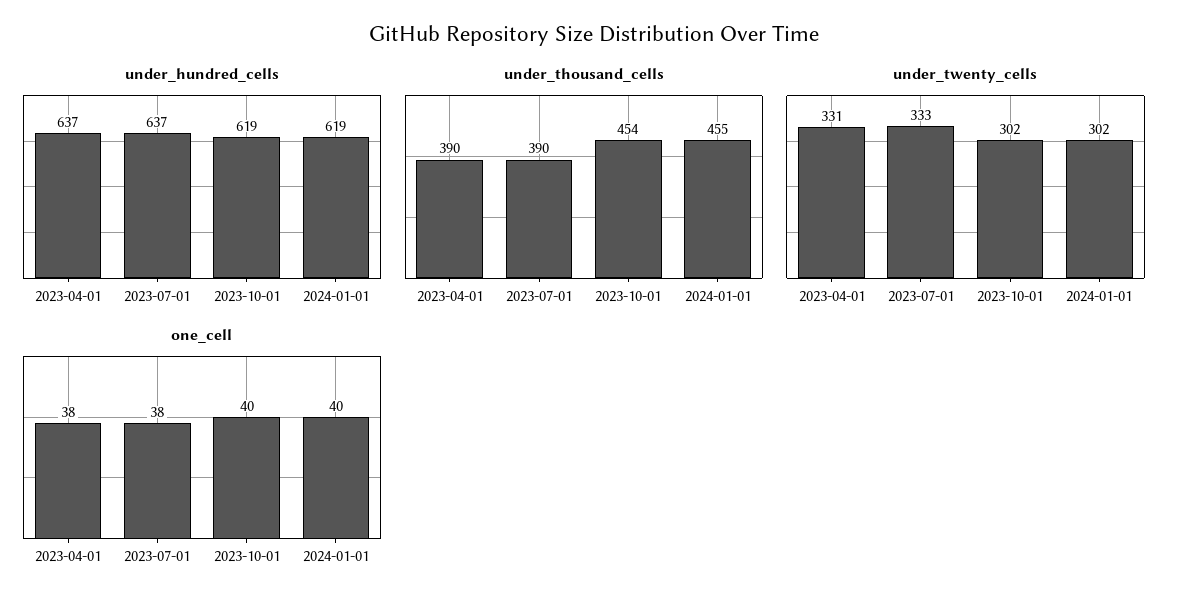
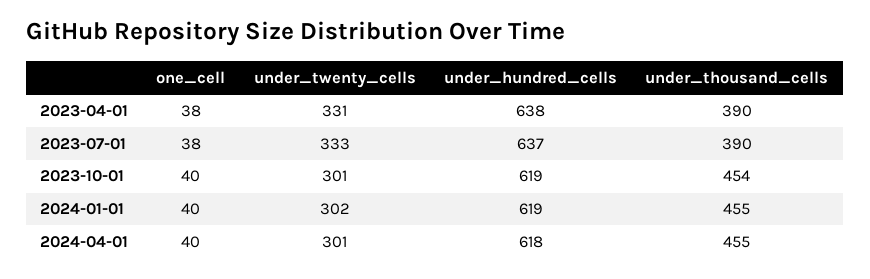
under_hundred_cells, 2023-04-01: 637 -> 638
under_twenty_cells, 2023-10-01: 302 -> 301
one_cell, 2024-04-01: none -> 40
under_twenty_cells, 2024-04-01: none -> 301
under_hundred_cells, 2024-04-01: none -> 618
under_thousand_cells, 2024-04-01: none -> 455

